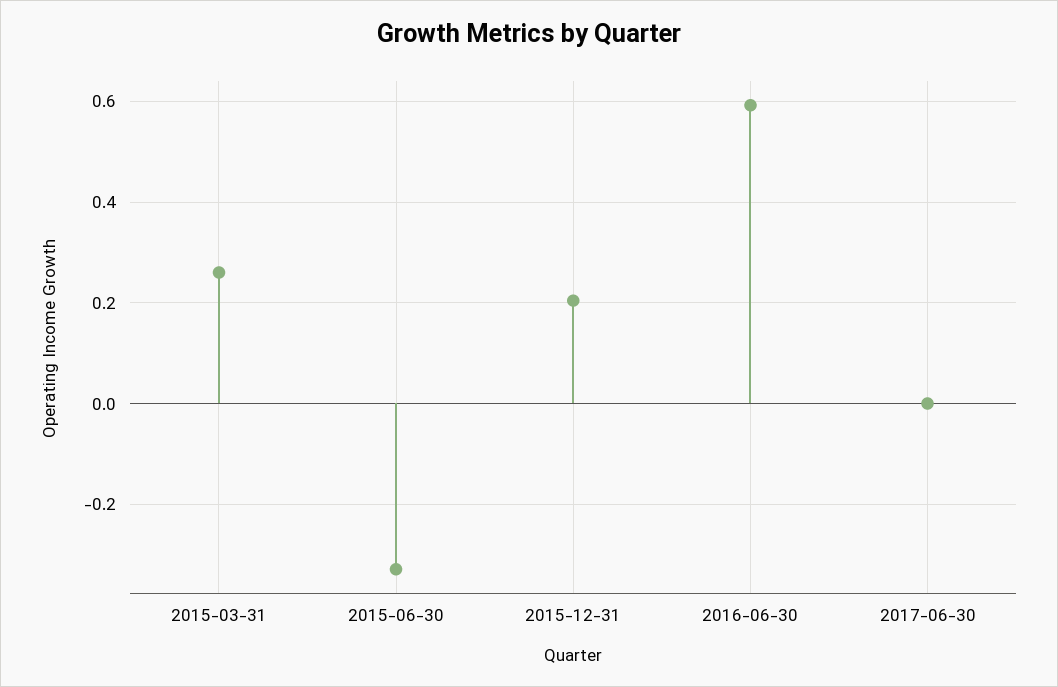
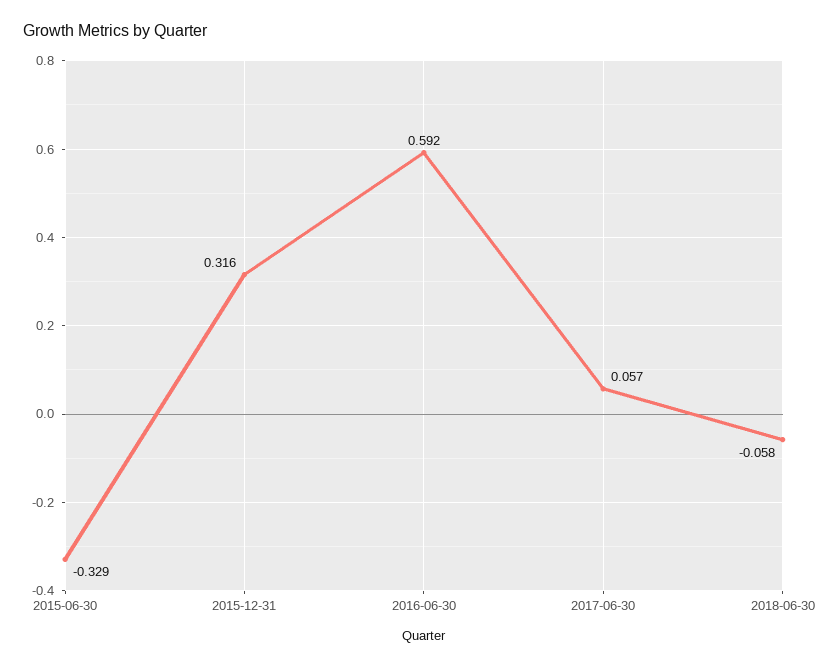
2015-03-31: 0.26 -> none
2015-12-31: 0.2 -> 0.316
2017-06-30: 0 -> 0.057
2018-06-30: none -> -0.058

